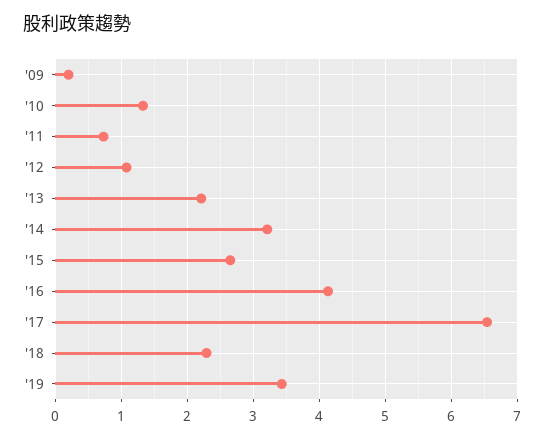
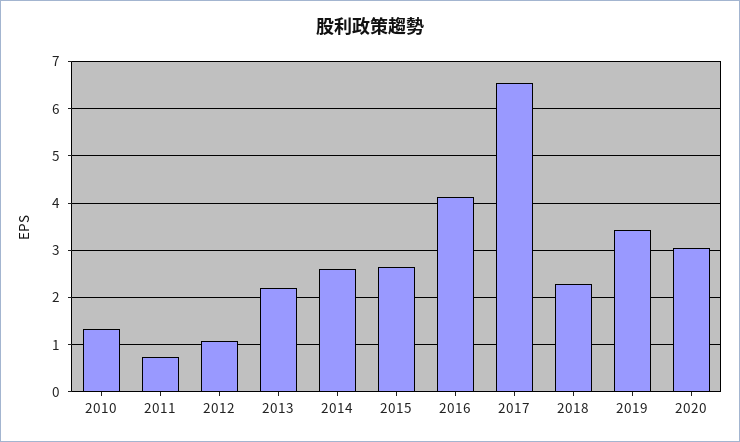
'09: 0.2 -> none
'14: 3.2 -> 2.6
2020: none -> 3

